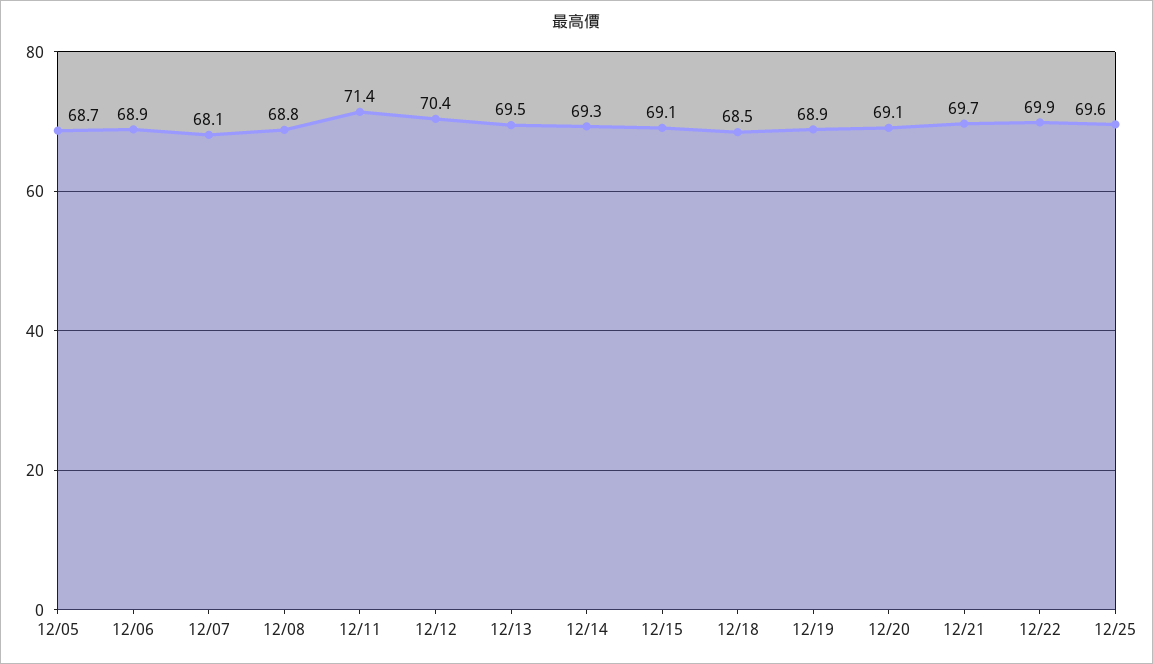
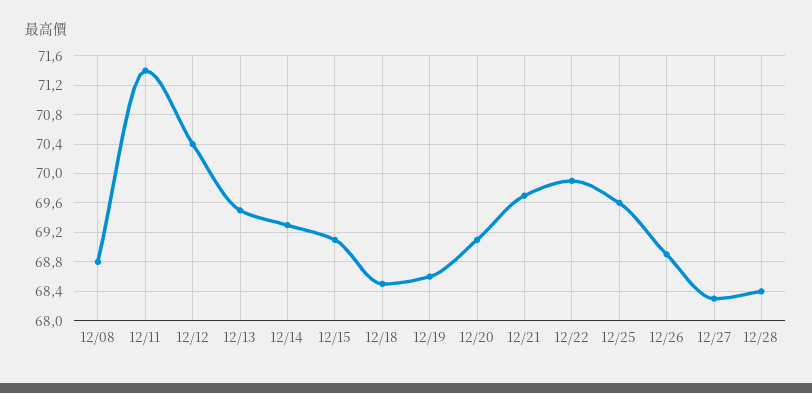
12/05: 68.7 -> none
12/06: 68.9 -> none
12/07: 68.1 -> none
12/19: 68.9 -> 68.6
12/26: none -> 68.9
12/27: none -> 68.3
12/28: none -> 68.4

